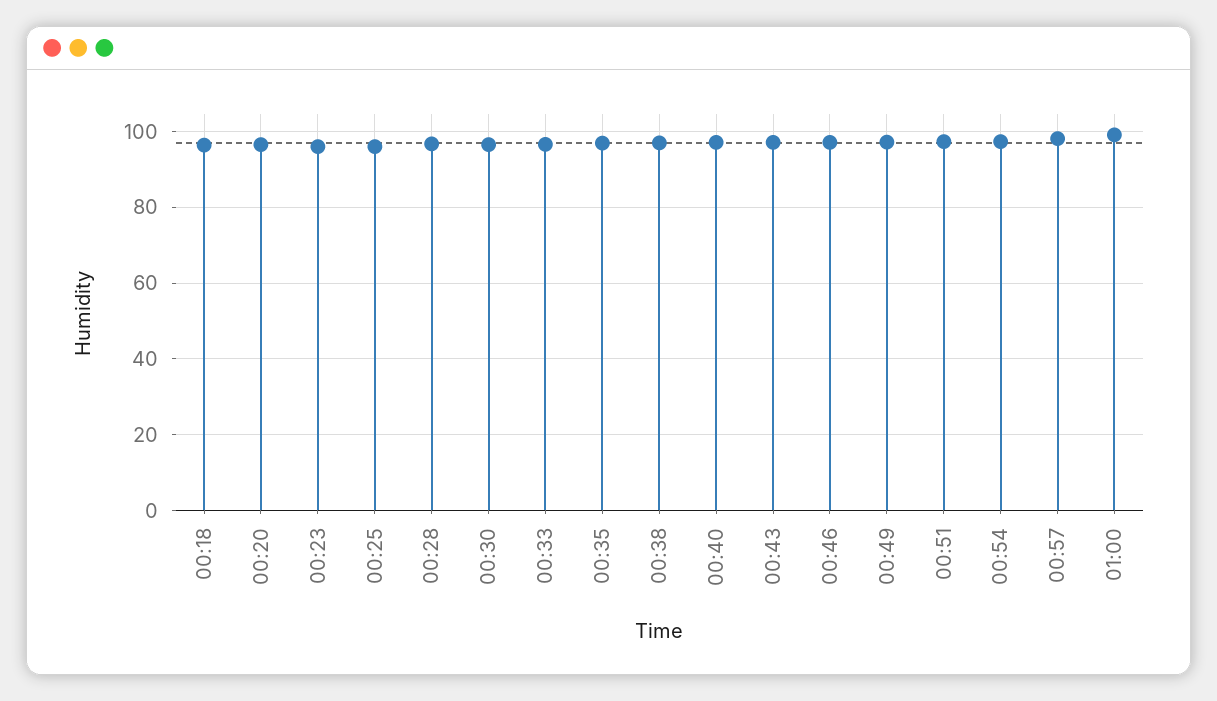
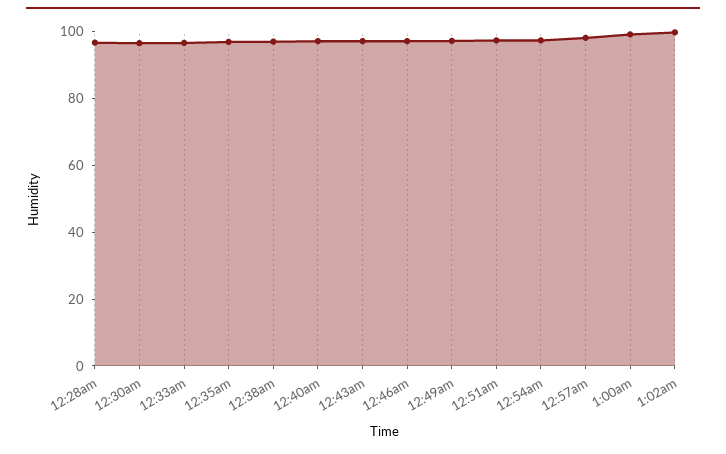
00:18: 96 -> none
00:20: 96 -> none
00:23: 96 -> none
00:25: 96 -> none
1:02am: none -> 100

